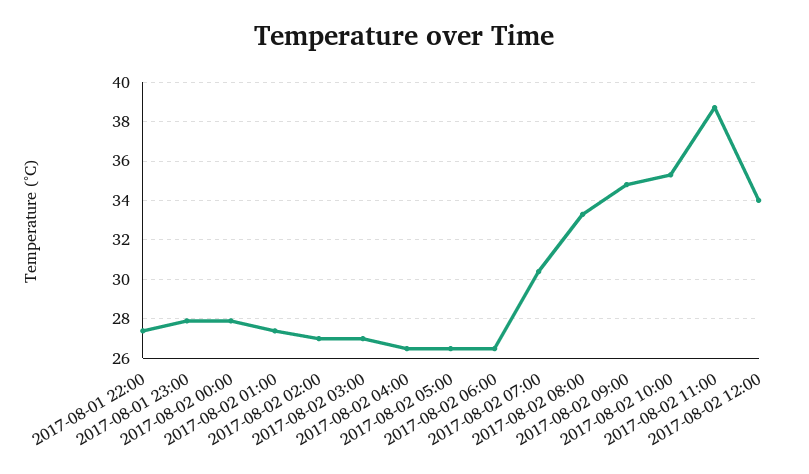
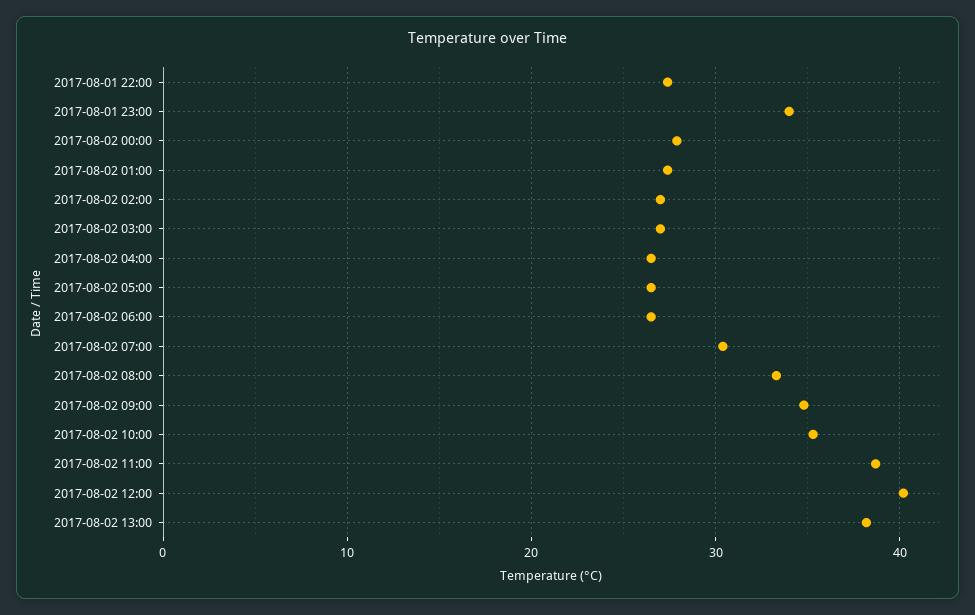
2017-08-01 23:00: 28 -> 34
2017-08-02 12:00: 34 -> 40
2017-08-02 13:00: none -> 38

